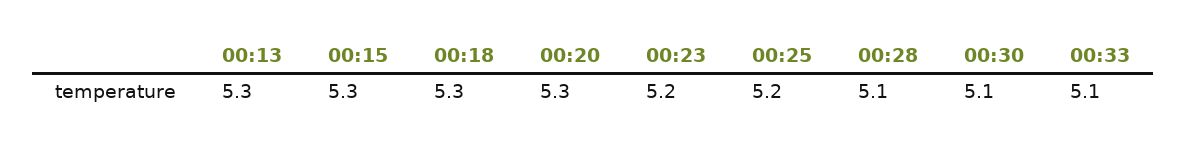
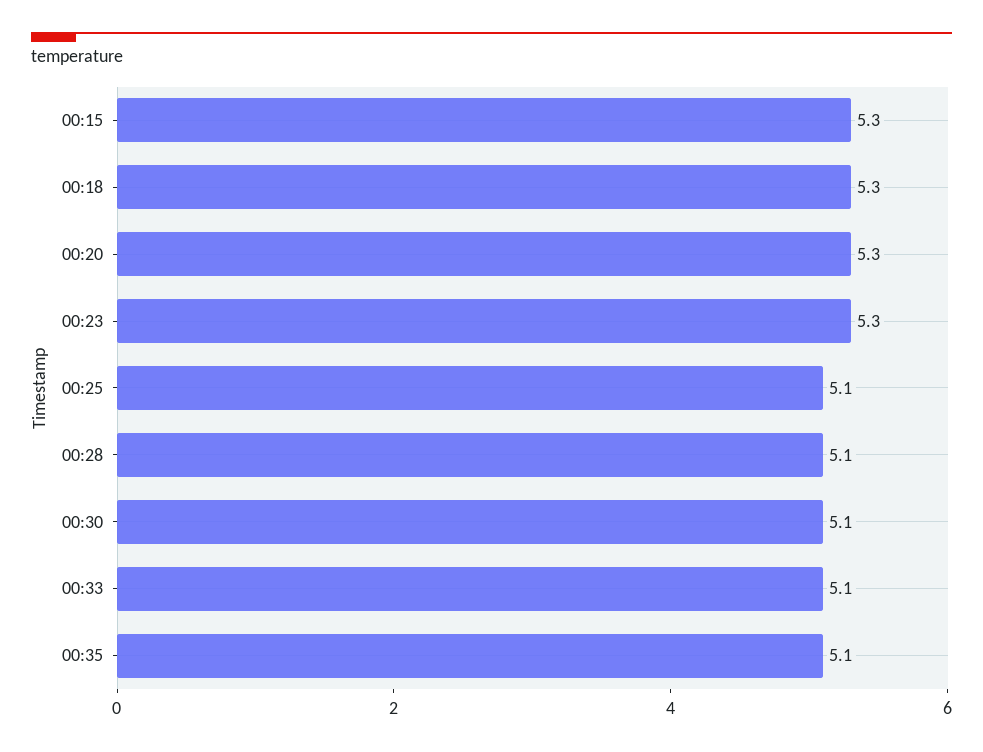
00:13: 5.3 -> none
00:23: 5.2 -> 5.3
00:25: 5.2 -> 5.1
00:35: none -> 5.1

